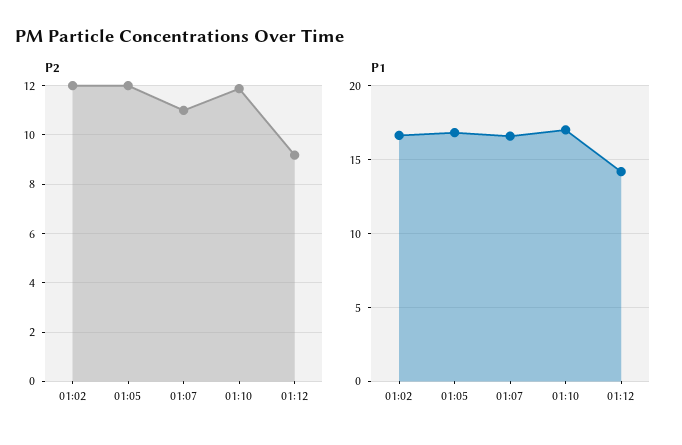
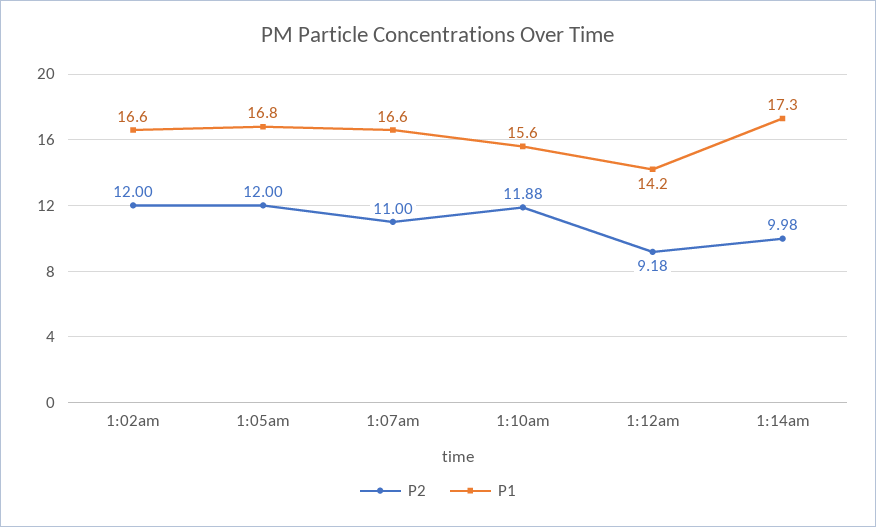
P1, 01:10: 17 -> 15.6
P2, 1:14am: none -> 9.98
P1, 1:14am: none -> 17.3

